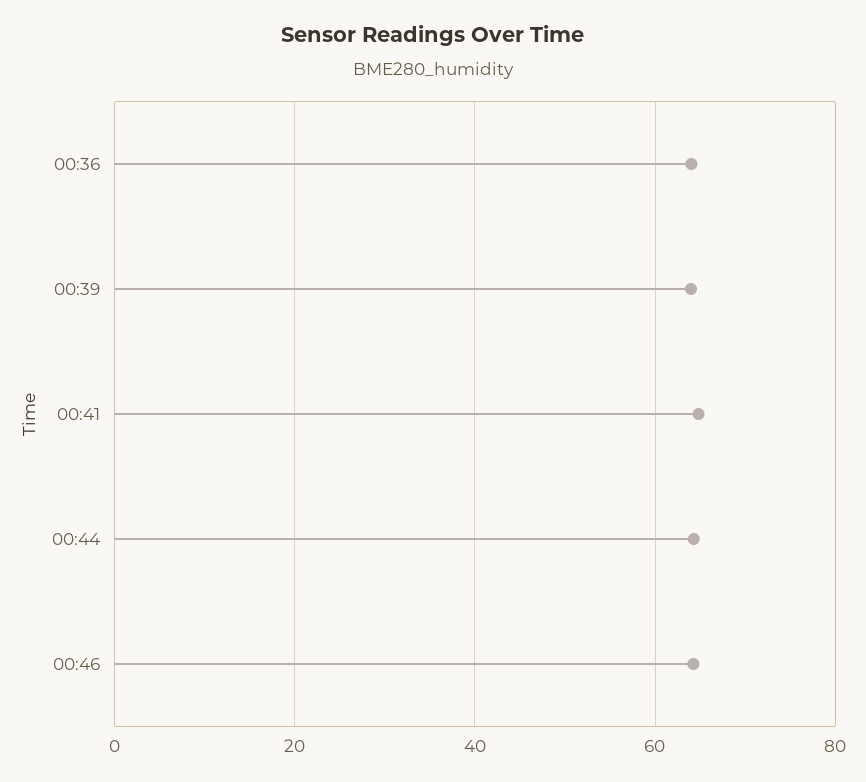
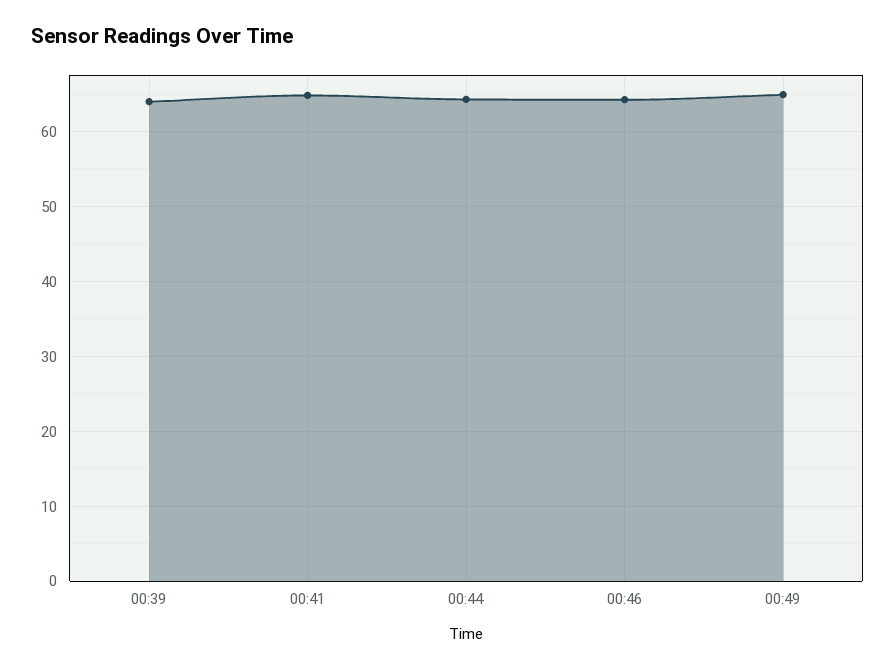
00:36: 64 -> none
00:49: none -> 65

